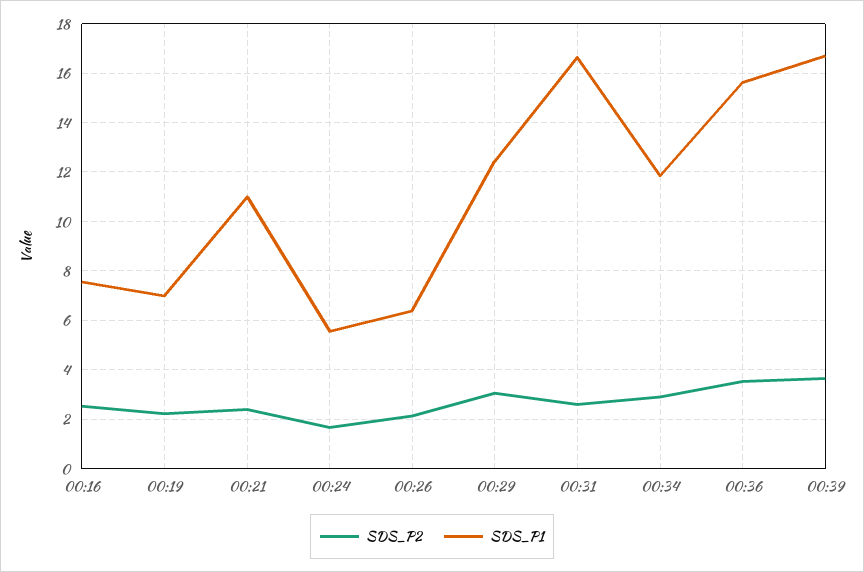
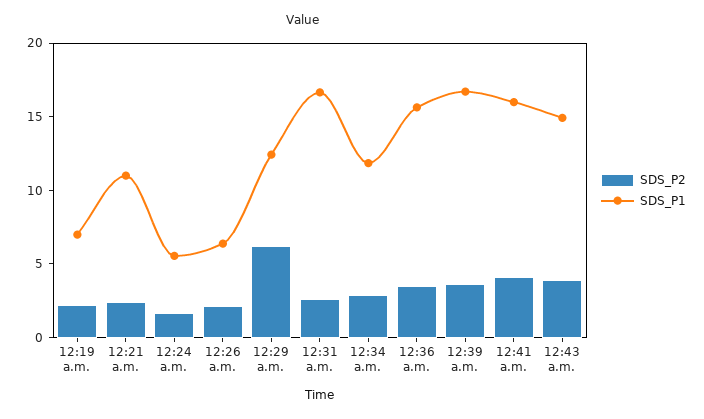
SDS_P2, 00:16: 2.5 -> none
SDS_P1, 00:16: 7.5 -> none
SDS_P2, 00:29: 3 -> 6
SDS_P2, 12:41 a.m.: none -> 4
SDS_P1, 12:41 a.m.: none -> 16
SDS_P2, 12:43 a.m.: none -> 4
SDS_P1, 12:43 a.m.: none -> 15

